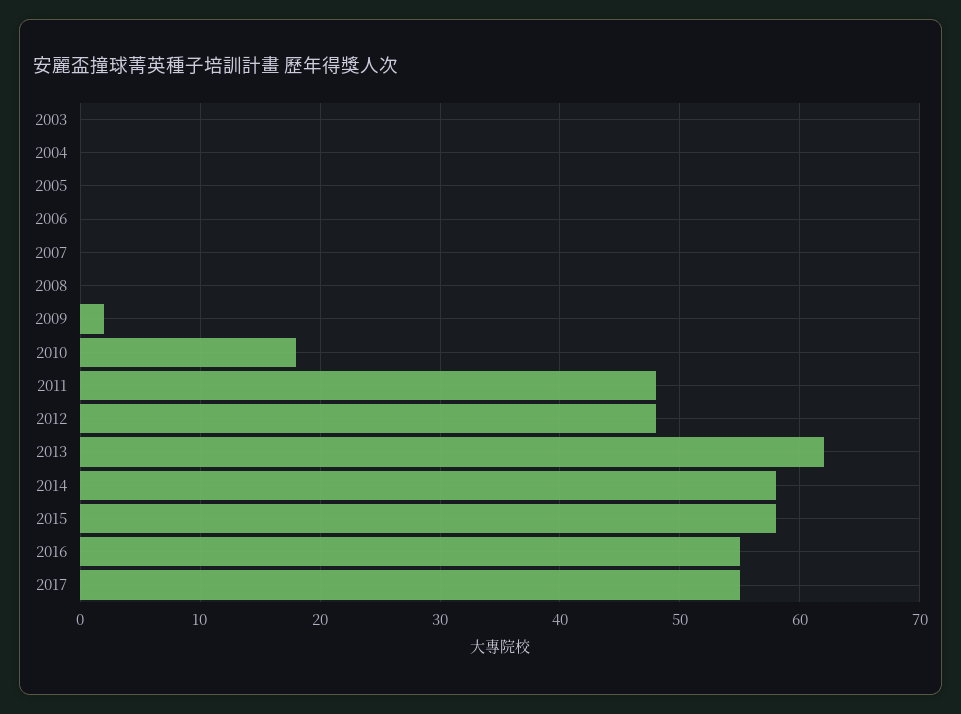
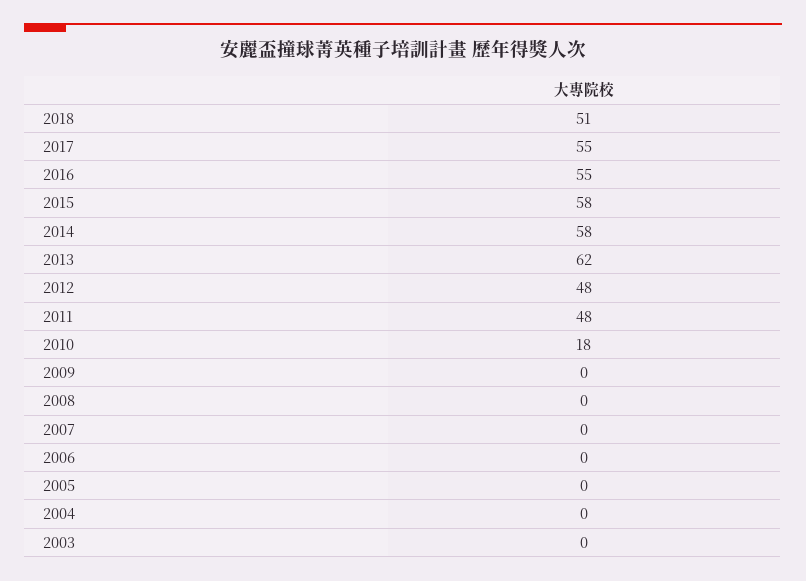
2009: 2 -> 0
2018: none -> 51

